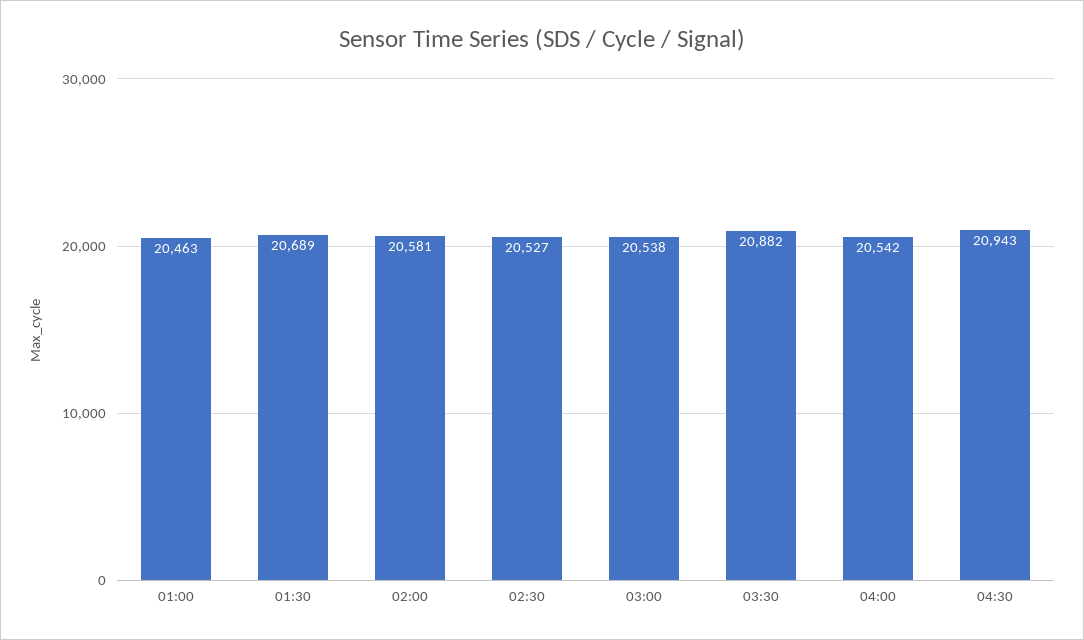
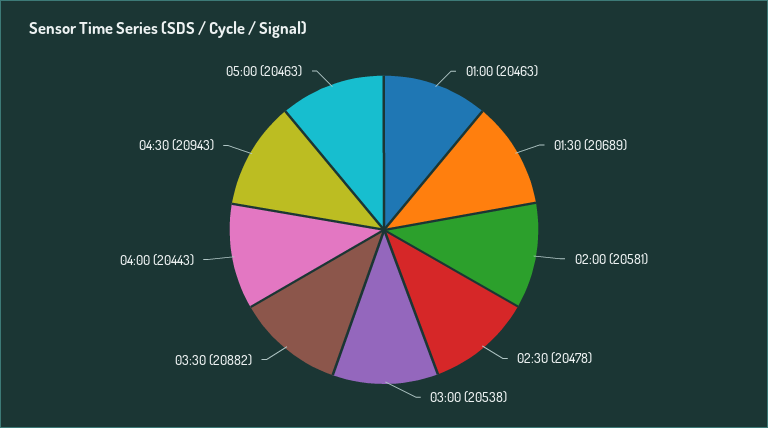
02:30: 20527 -> 20478
04:00: 20542 -> 20443
05:00: none -> 20463

